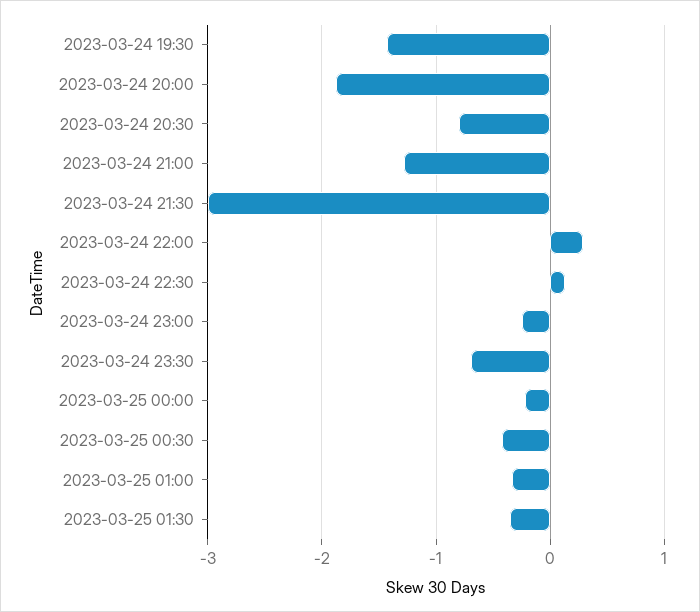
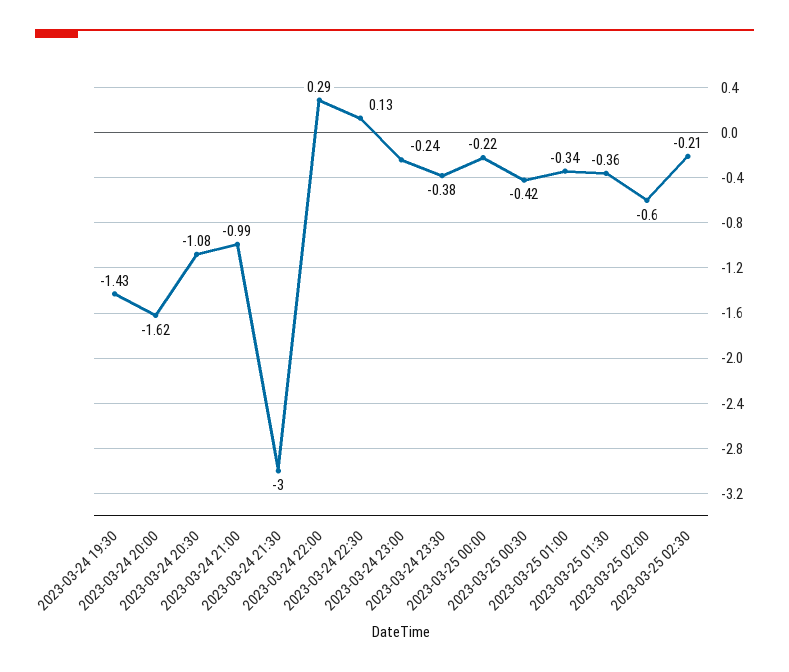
2023-03-24 20:00: -1.9 -> -1.62
2023-03-24 20:30: -0.8 -> -1.08
2023-03-24 21:00: -1.3 -> -0.99
2023-03-24 23:30: -0.7 -> -0.38
2023-03-25 02:00: none -> -0.6
2023-03-25 02:30: none -> -0.21

